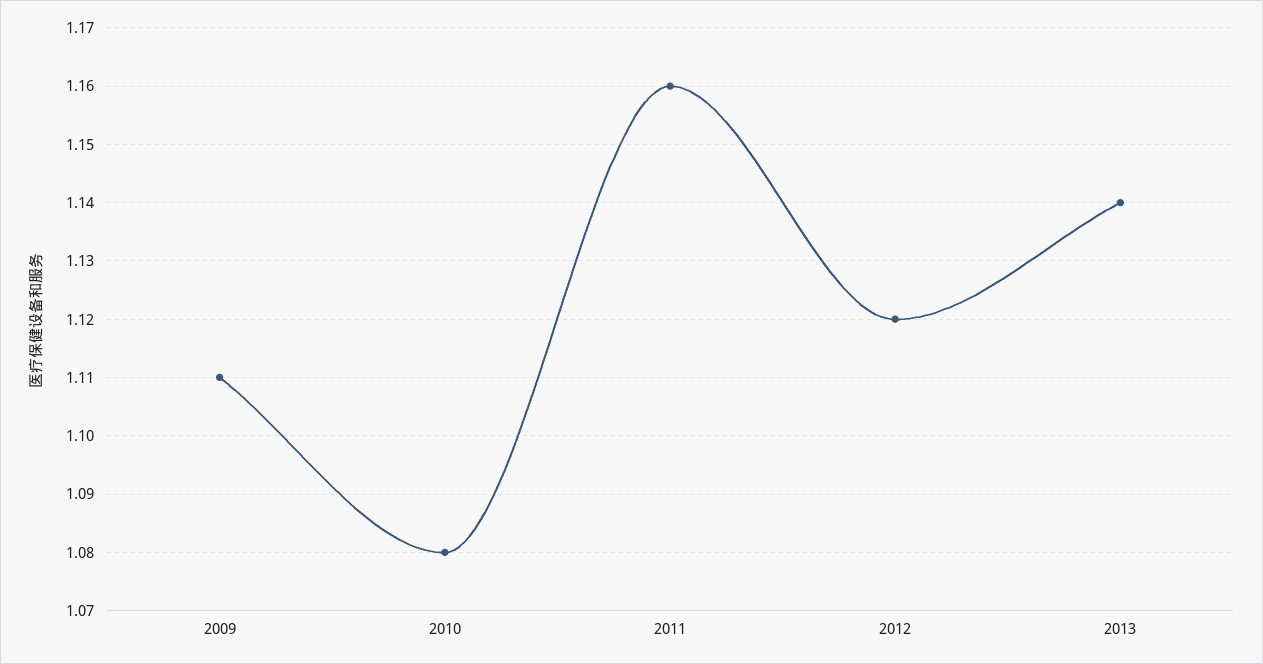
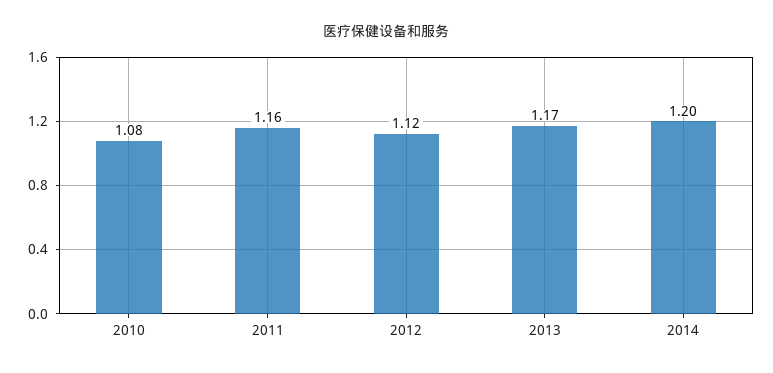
2009: 1.11 -> none
2013: 1.14 -> 1.17
2014: none -> 1.2

